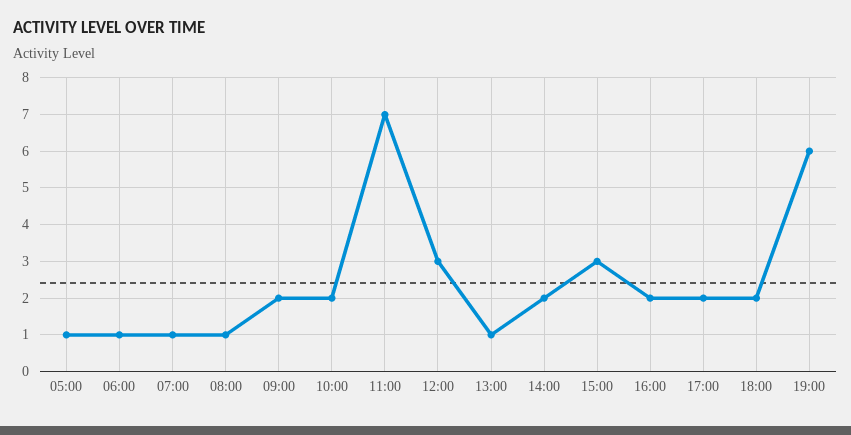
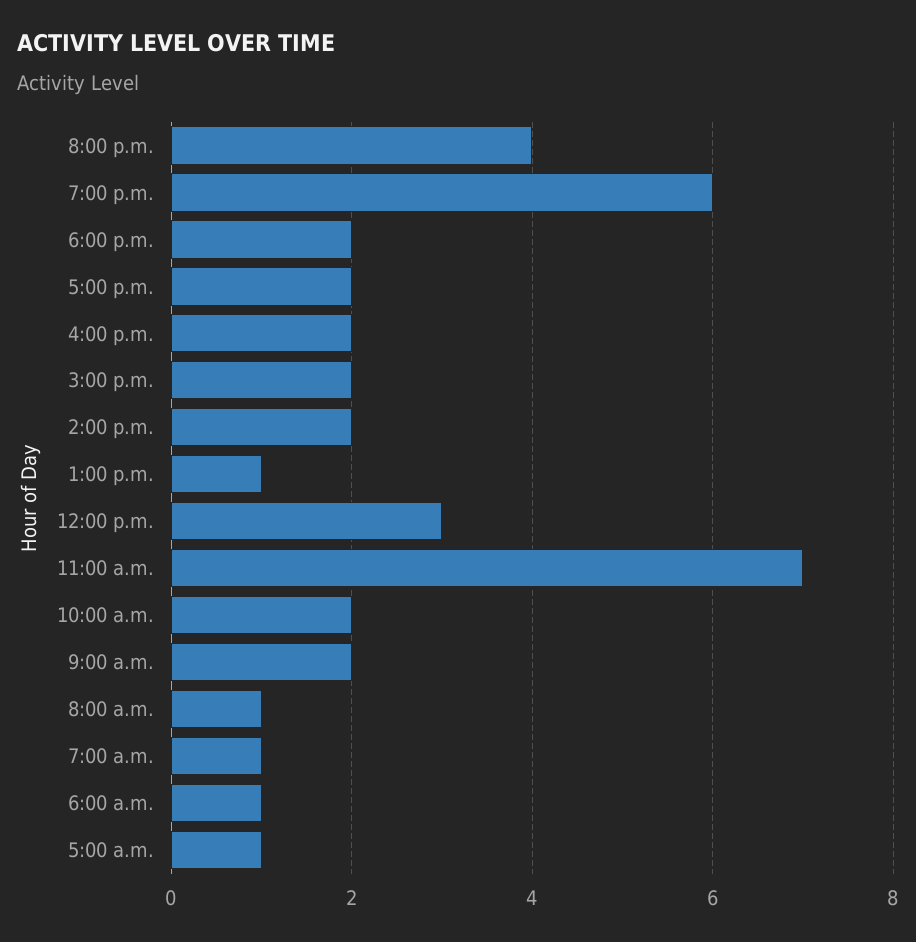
15:00: 3 -> 2
8:00 p.m.: none -> 4

